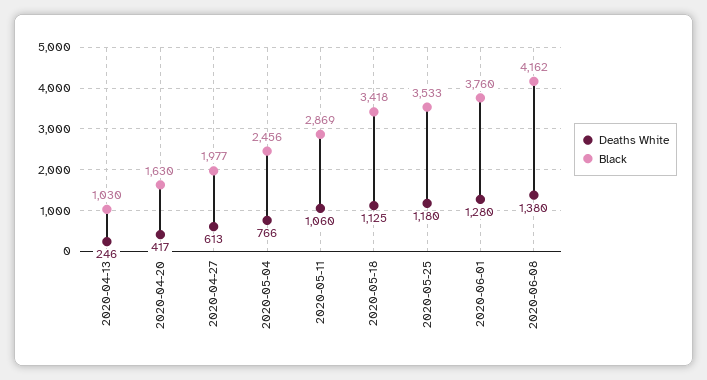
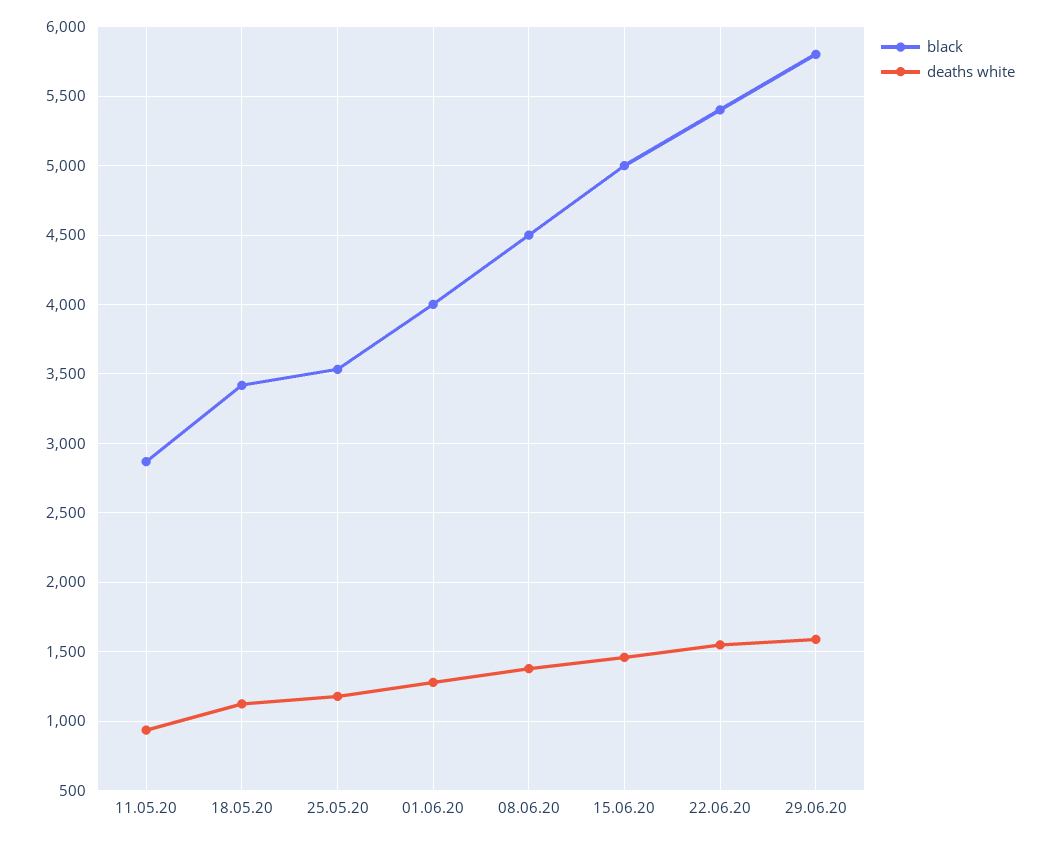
Deaths White, 2020-04-13: 246 -> none
Black, 2020-04-13: 1030 -> none
Deaths White, 2020-04-20: 417 -> none
Black, 2020-04-20: 1630 -> none
Deaths White, 2020-04-27: 613 -> none
Black, 2020-04-27: 1977 -> none
Deaths White, 2020-05-04: 766 -> none
Black, 2020-05-04: 2456 -> none
Deaths White, 2020-05-11: 1060 -> 950
Black, 2020-06-01: 3760 -> 4000
Black, 2020-06-08: 4162 -> 4500
Black, 15.06.20: none -> 5000
Deaths White, 15.06.20: none -> 1450
Black, 22.06.20: none -> 5400
Deaths White, 22.06.20: none -> 1550
Black, 29.06.20: none -> 5800
Deaths White, 29.06.20: none -> 1600

